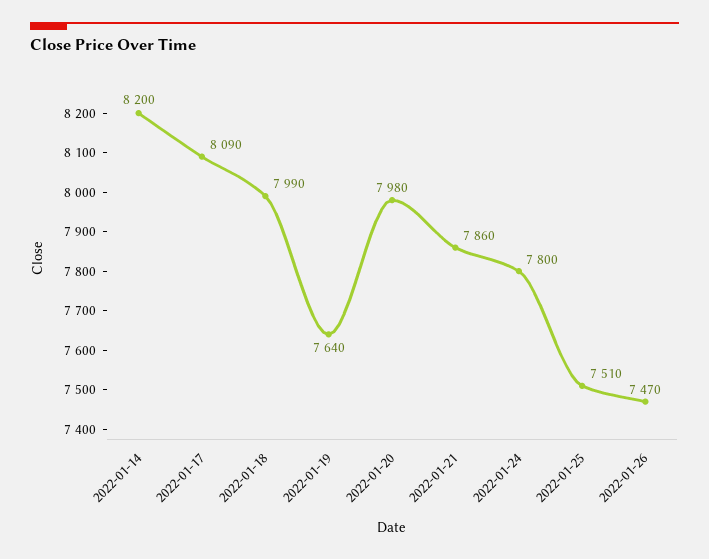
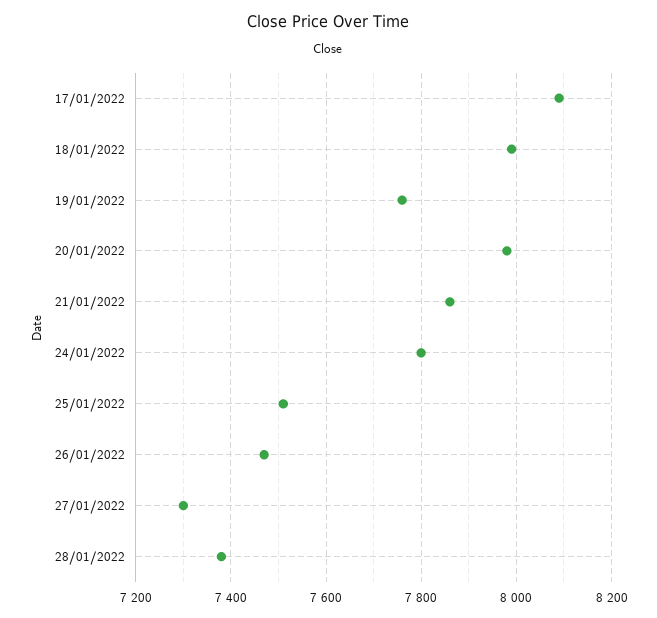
2022-01-14: 8200 -> none
2022-01-19: 7640 -> 7760
27/01/2022: none -> 7300
28/01/2022: none -> 7380

